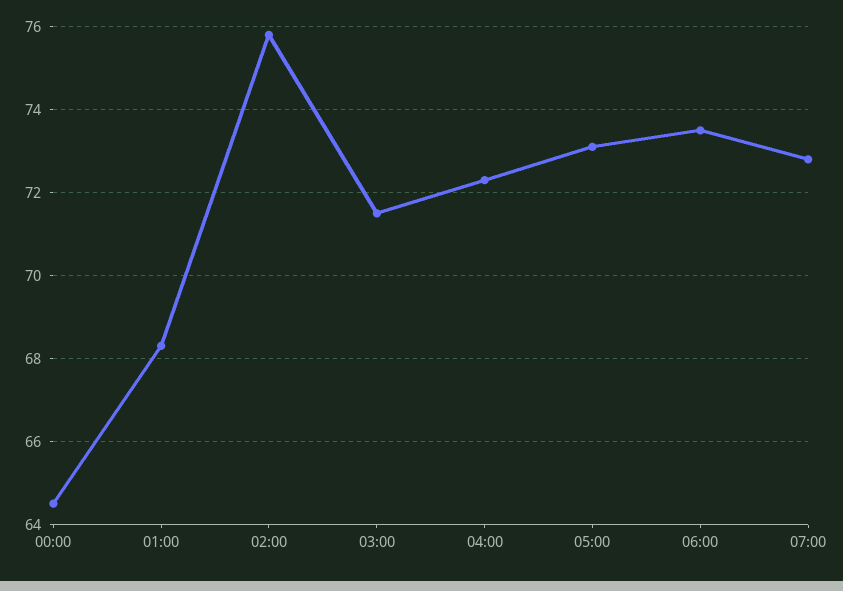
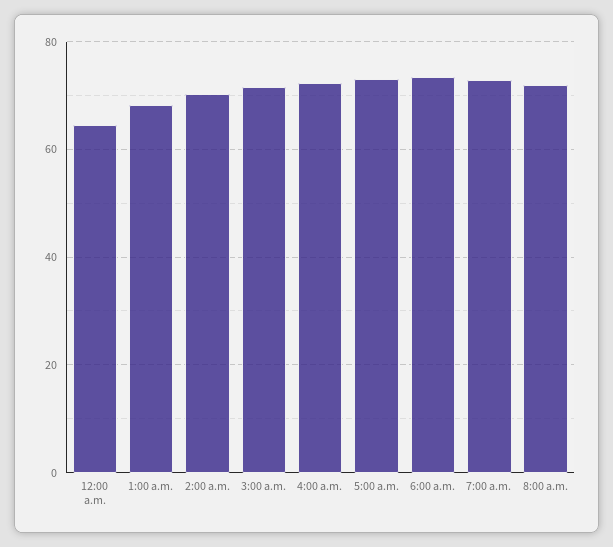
02:00: 75.8 -> 70
8:00 a.m.: none -> 72

